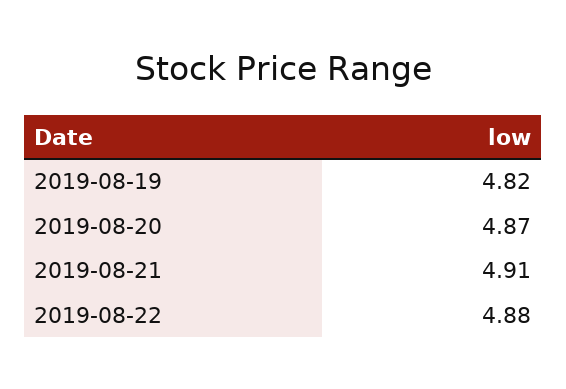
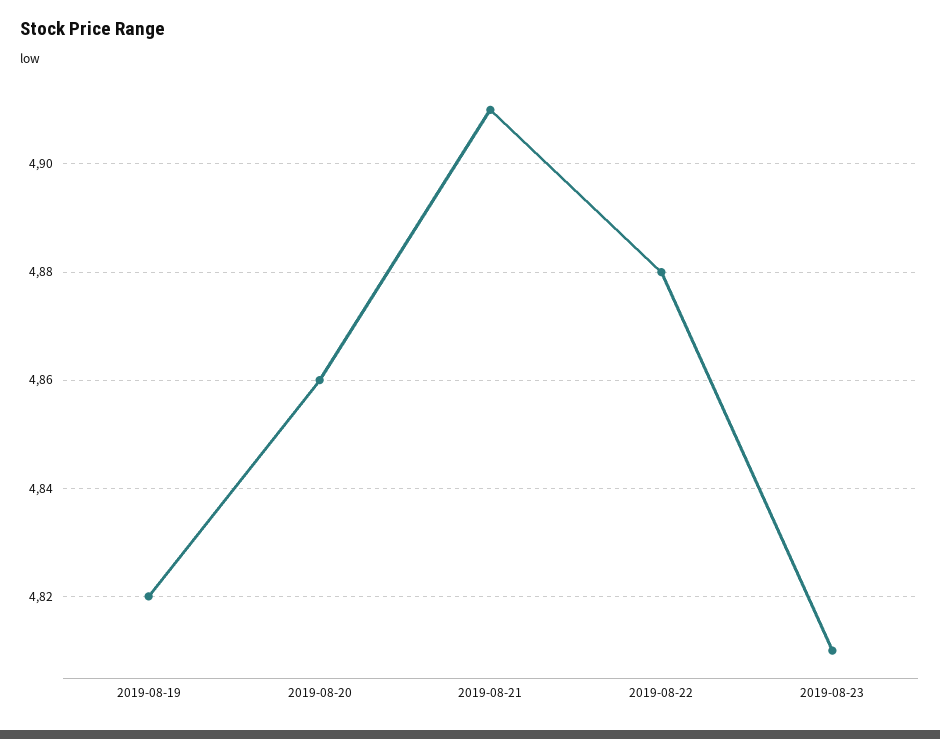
2019-08-20: 4.87 -> 4.86
2019-08-23: none -> 4.81

